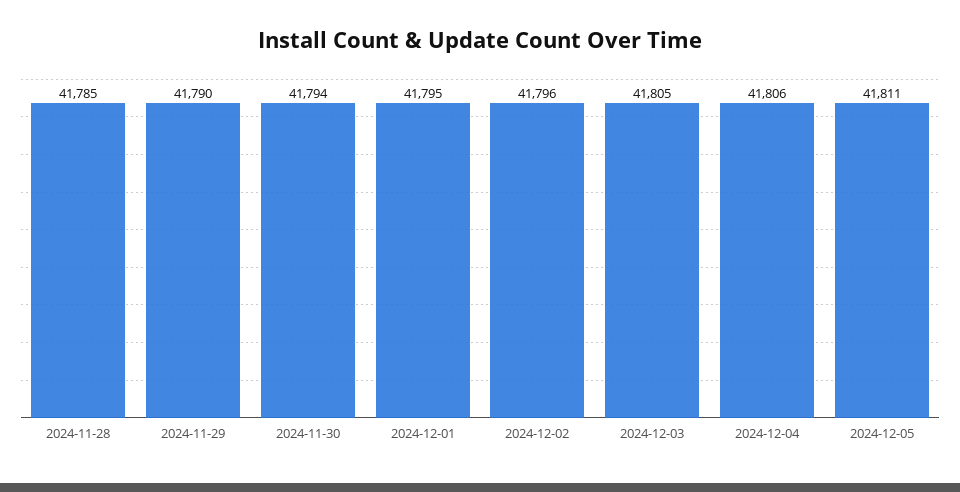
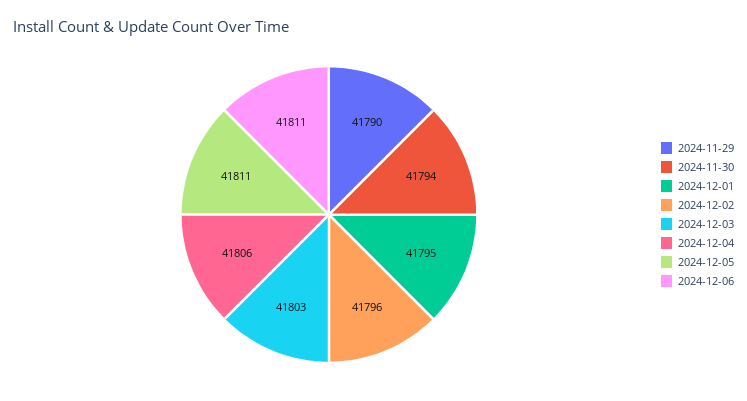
2024-11-28: 41785 -> none
2024-12-03: 41805 -> 41803
2024-12-06: none -> 41811

